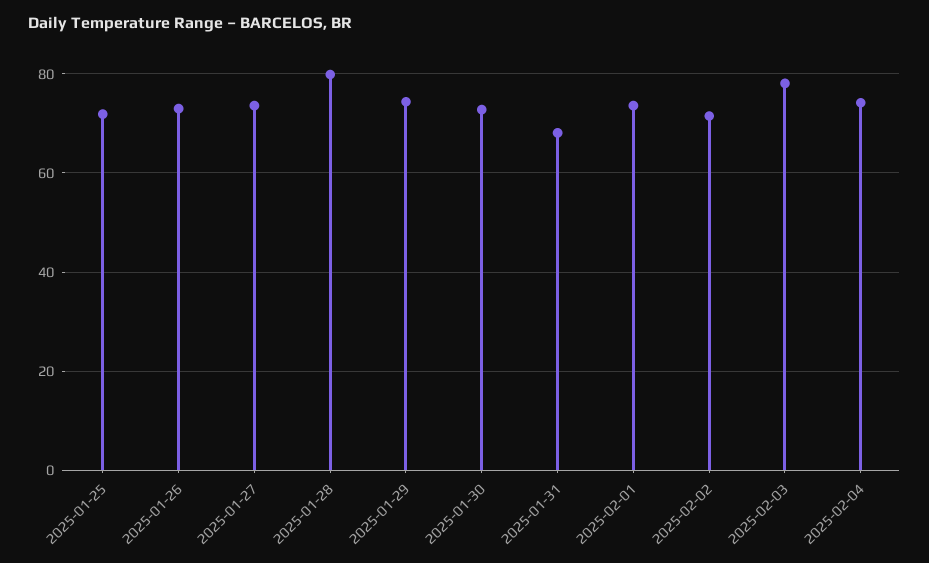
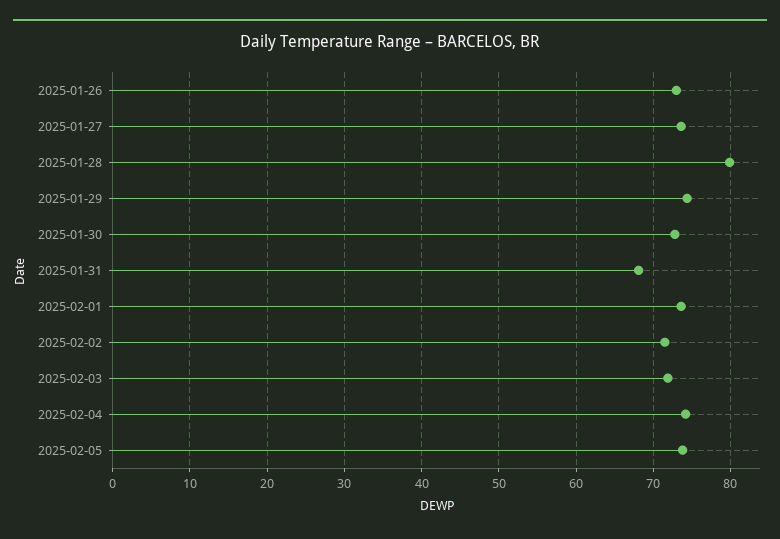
2025-01-25: 72 -> none
2025-02-03: 78 -> 72
2025-02-05: none -> 74

